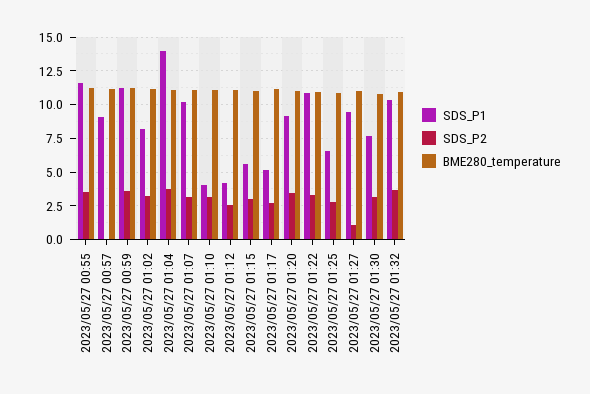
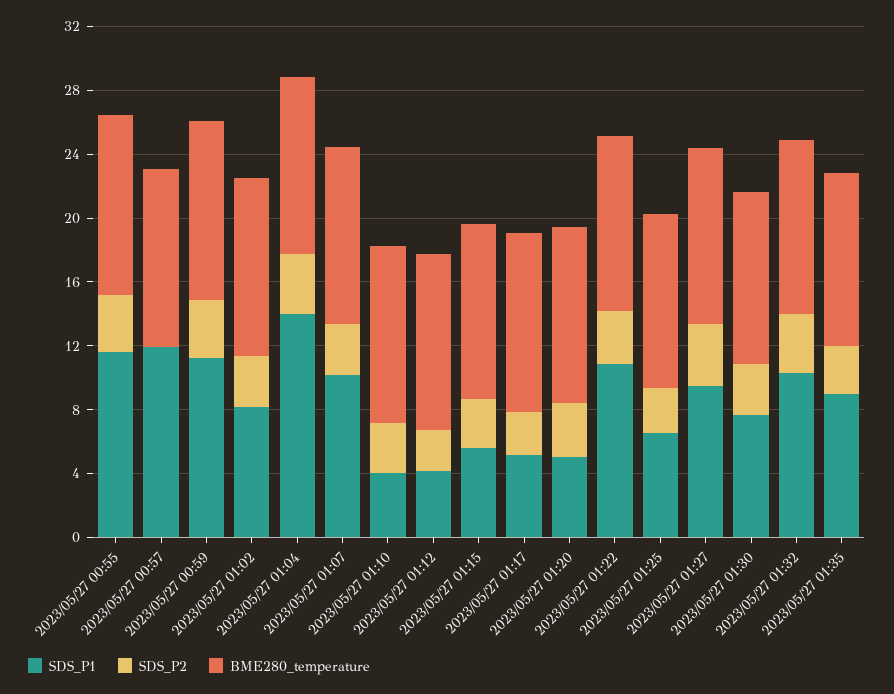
SDS_P1, 2023/05/27 00:57: 9 -> 12
SDS_P1, 2023/05/27 01:20: 9 -> 5
SDS_P2, 2023/05/27 01:27: 1 -> 4
SDS_P1, 2023/05/27 01:35: none -> 9
SDS_P2, 2023/05/27 01:35: none -> 3
BME280_temperature, 2023/05/27 01:35: none -> 11

